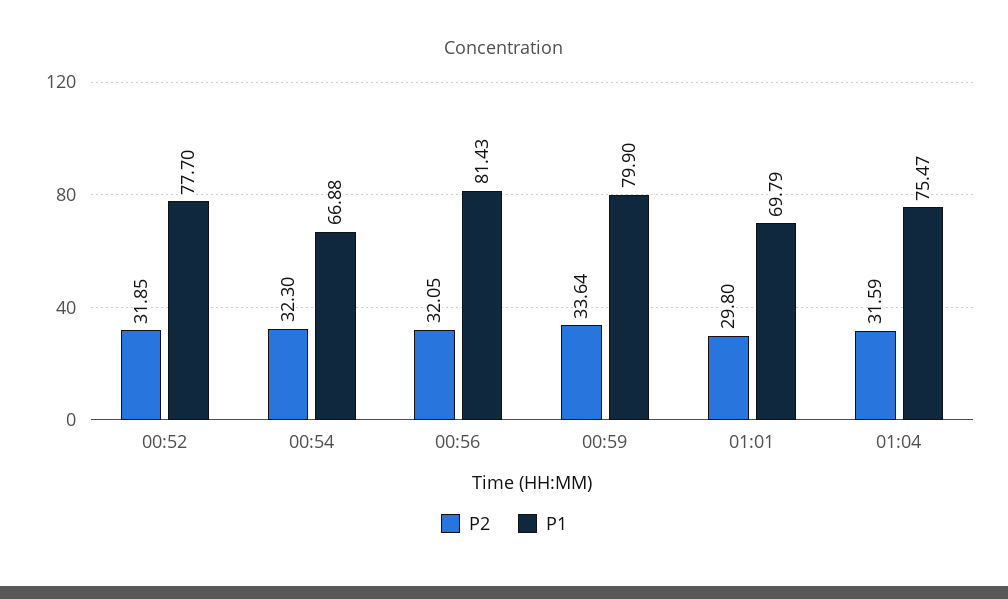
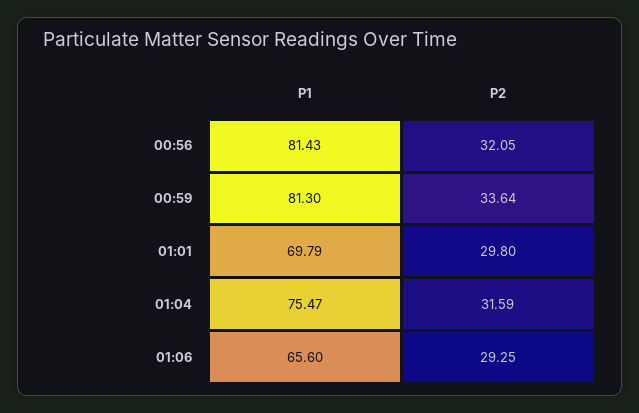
P2, 00:52: 31.85 -> none
P1, 00:52: 77.7 -> none
P2, 00:54: 32.3 -> none
P1, 00:54: 66.88 -> none
P1, 00:59: 79.9 -> 81.3
P1, 01:06: none -> 65.6
P2, 01:06: none -> 29.25

